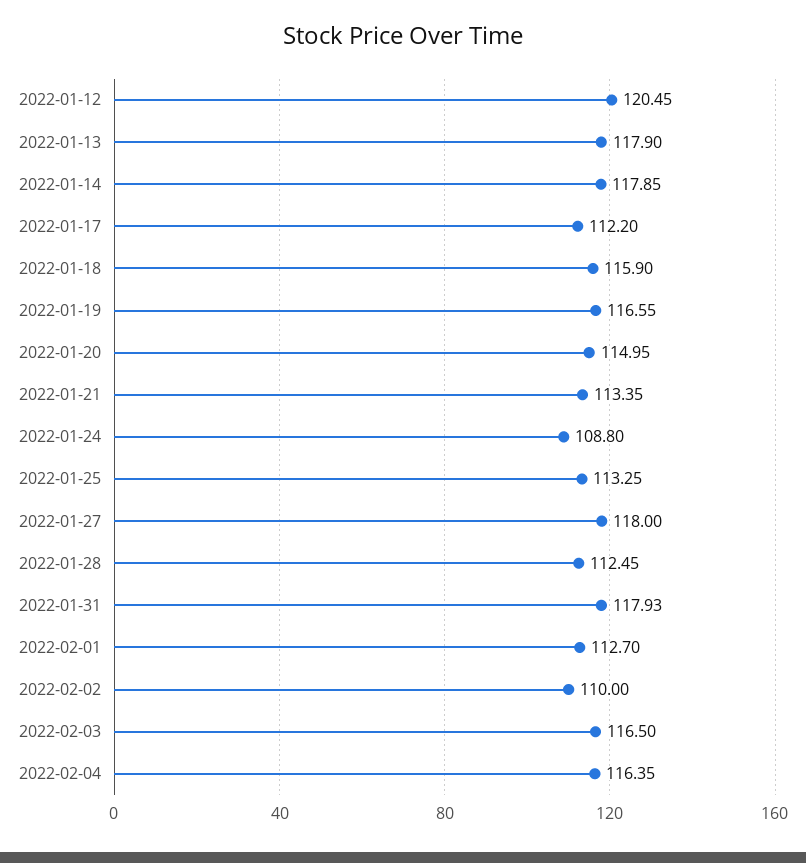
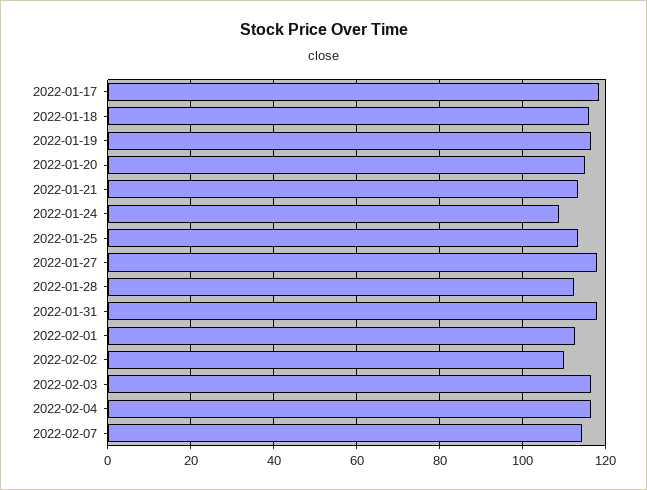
2022-01-12: 120.45 -> none
2022-01-13: 117.9 -> none
2022-01-14: 117.85 -> none
2022-01-17: 112.2 -> 118
2022-02-07: none -> 114

